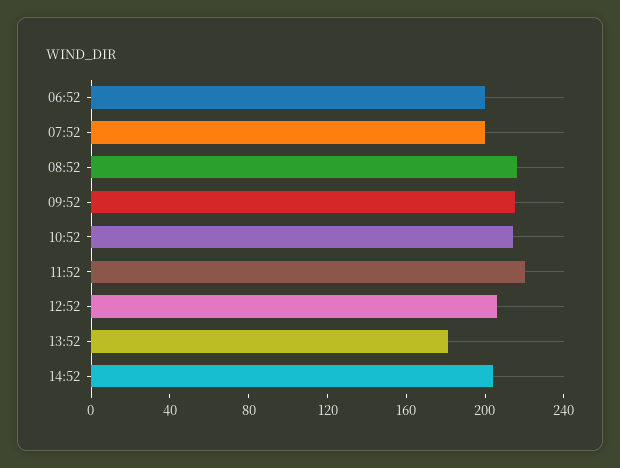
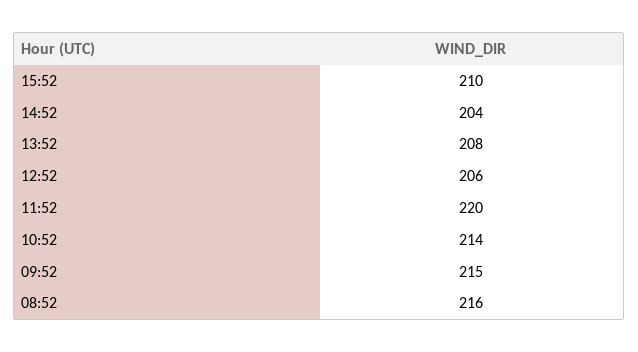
06:52: 200 -> none
07:52: 200 -> none
13:52: 180 -> 208
15:52: none -> 210

